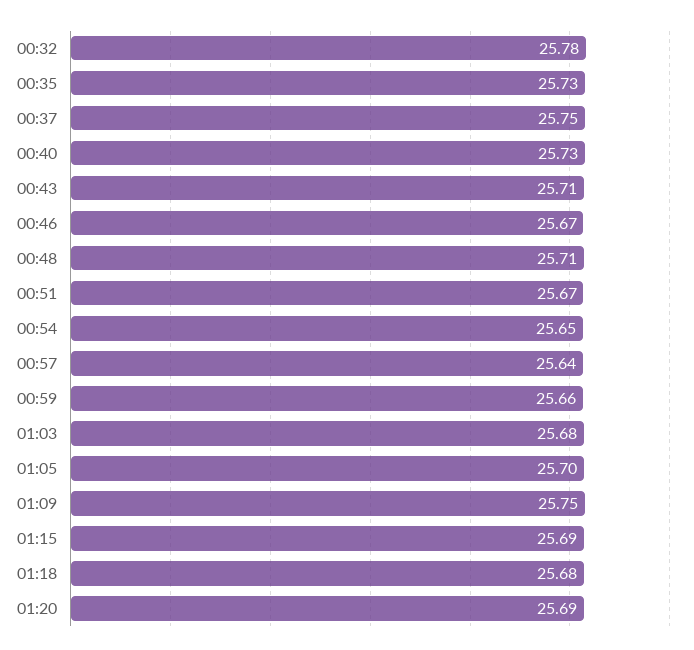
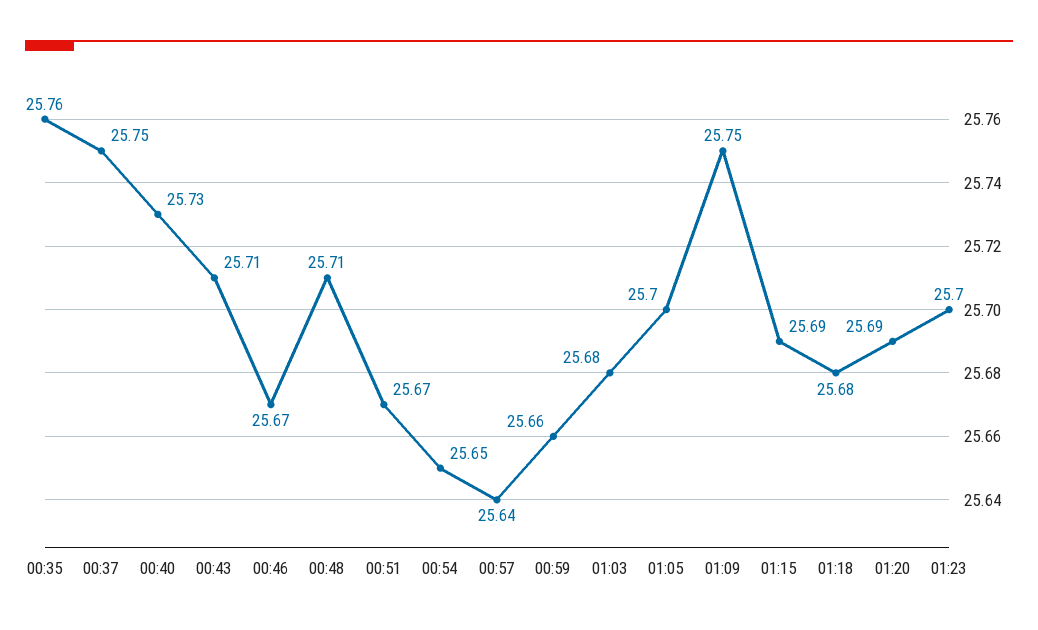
00:32: 25.78 -> none
00:35: 25.73 -> 25.76
01:23: none -> 25.7

